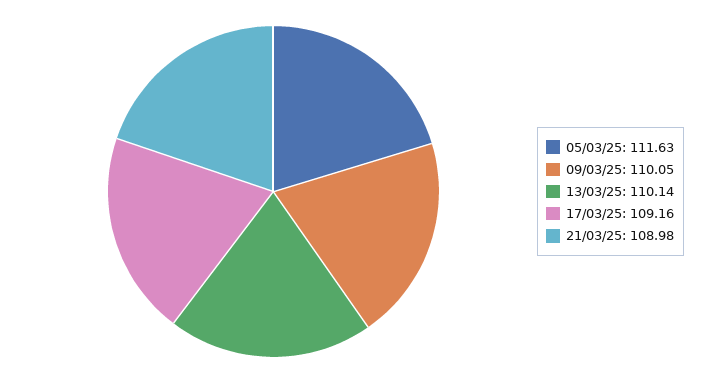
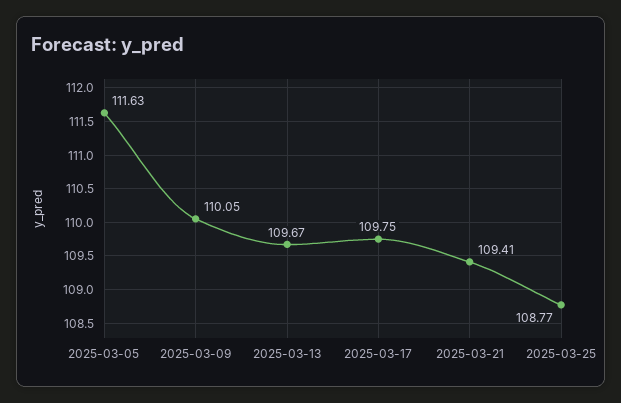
13/03/25: 110.14 -> 109.67
17/03/25: 109.16 -> 109.75
21/03/25: 108.98 -> 109.41
2025-03-25: none -> 108.77

